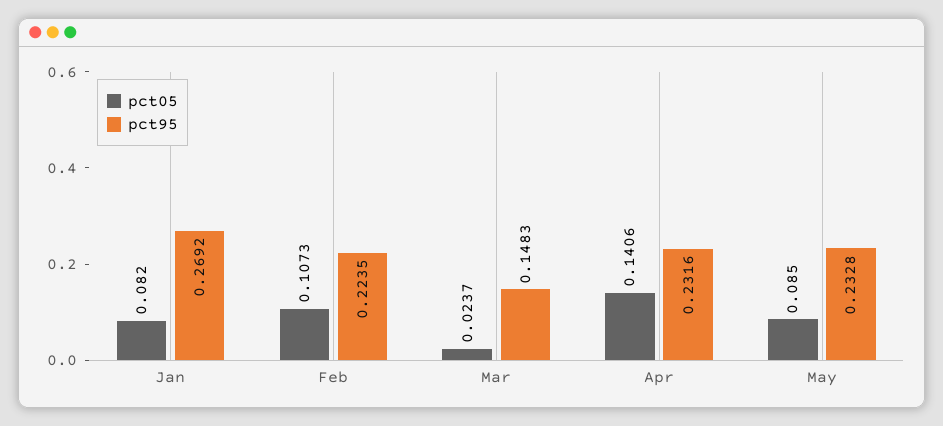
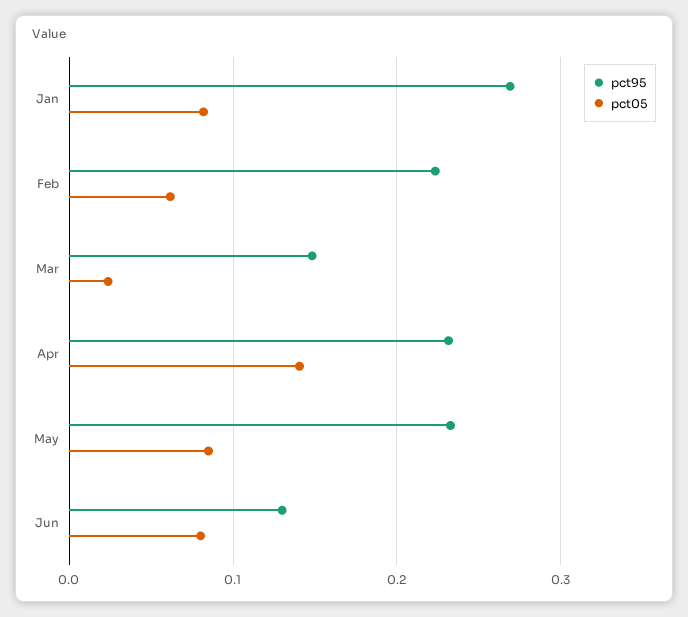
pct05, Feb: 0.1073 -> 0.06
pct95, Jun: none -> 0.13
pct05, Jun: none -> 0.08

